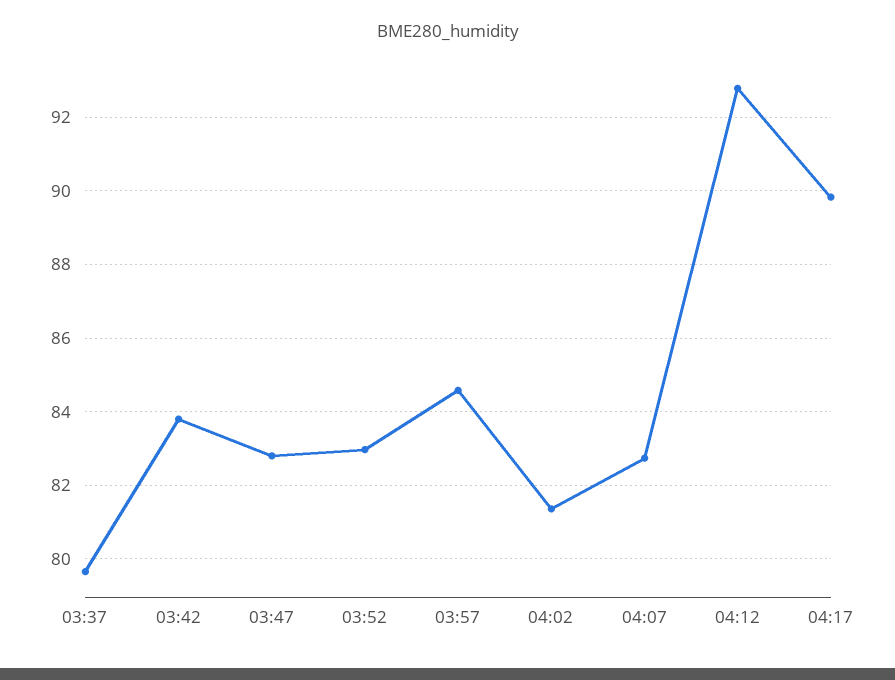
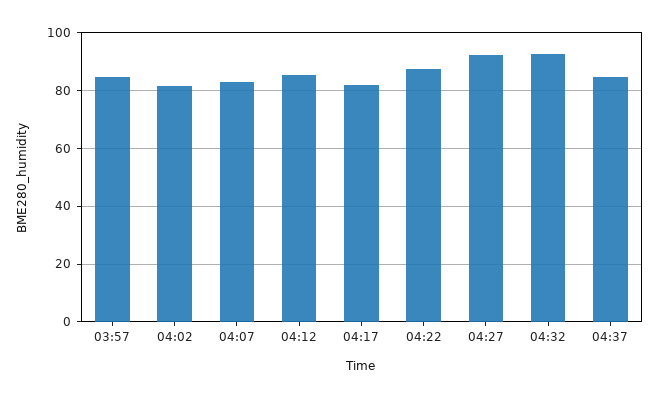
03:37: 79.6 -> none
03:42: 83.8 -> none
03:47: 82.8 -> none
03:52: 83 -> none
04:12: 92.8 -> 85
04:17: 89.8 -> 82.5
04:22: none -> 87.5
04:27: none -> 92.5
04:32: none -> 92.5
04:37: none -> 85

